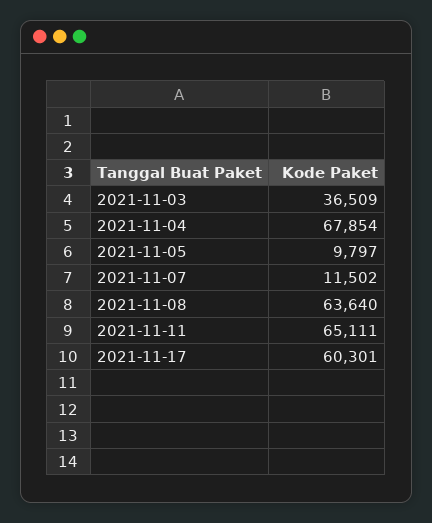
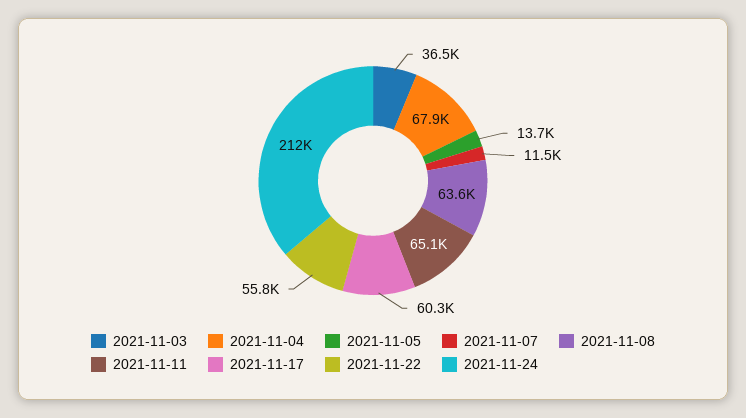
2021-11-05: 9797 -> 13700
2021-11-22: none -> 55800
2021-11-24: none -> 212000

